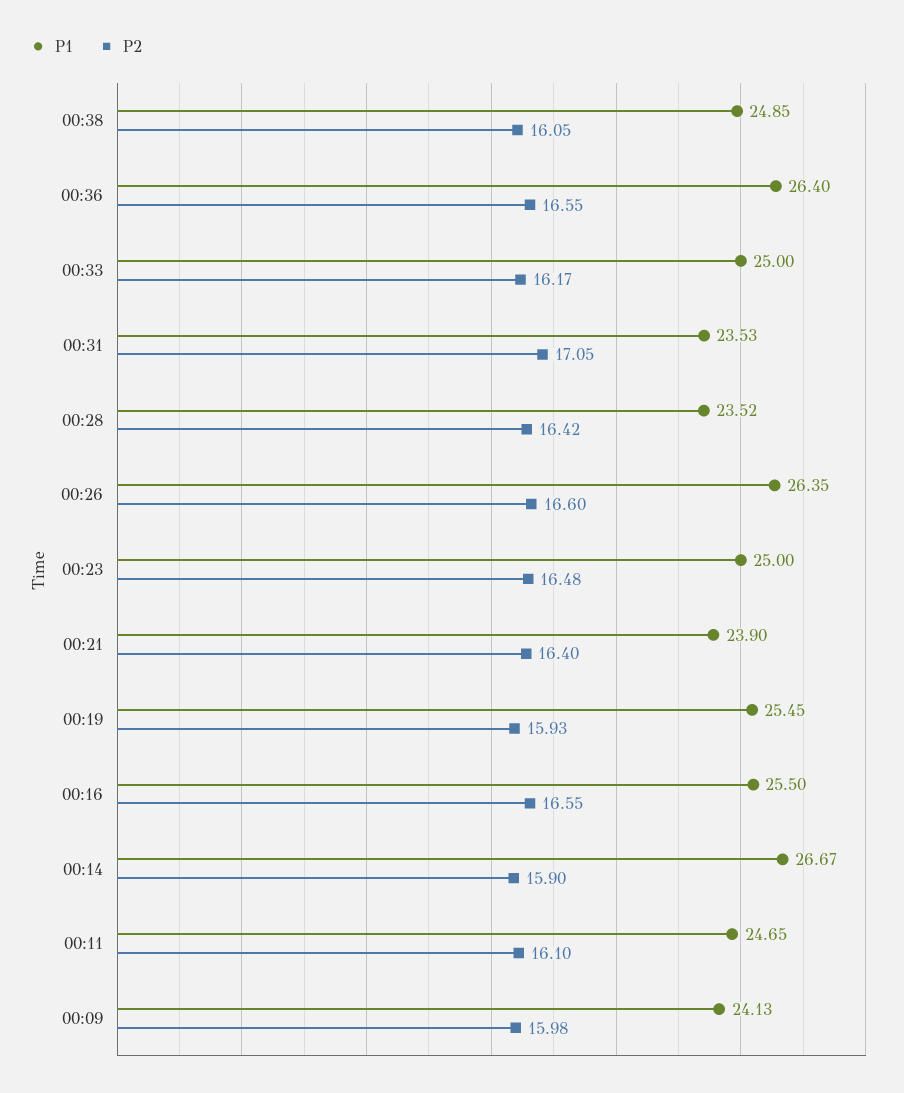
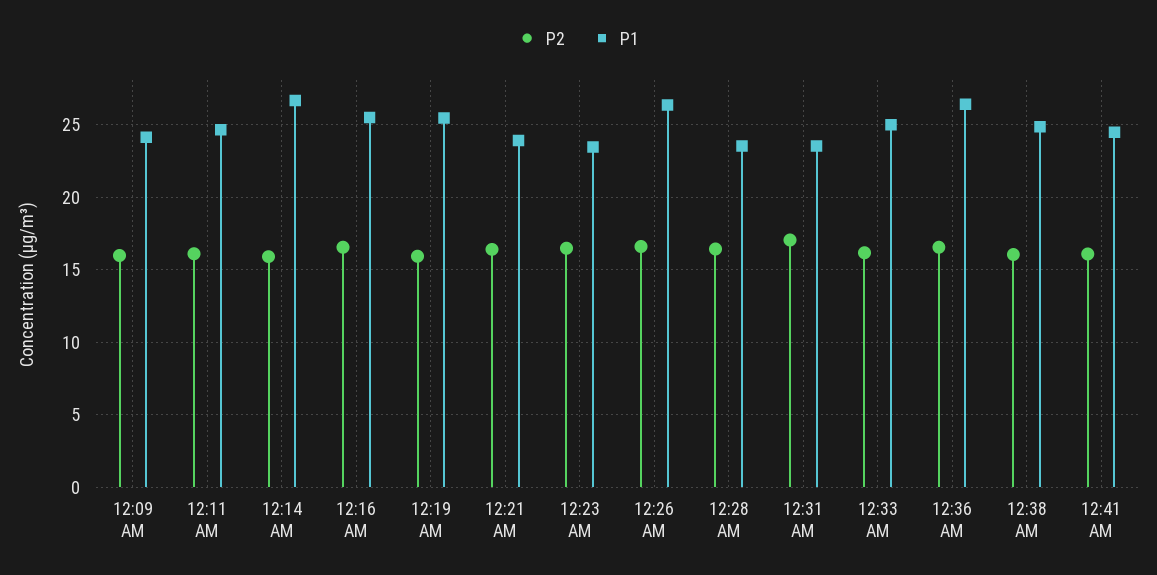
P1, 00:23: 25 -> 23.5
P2, 12:41 AM: none -> 16
P1, 12:41 AM: none -> 24.5

